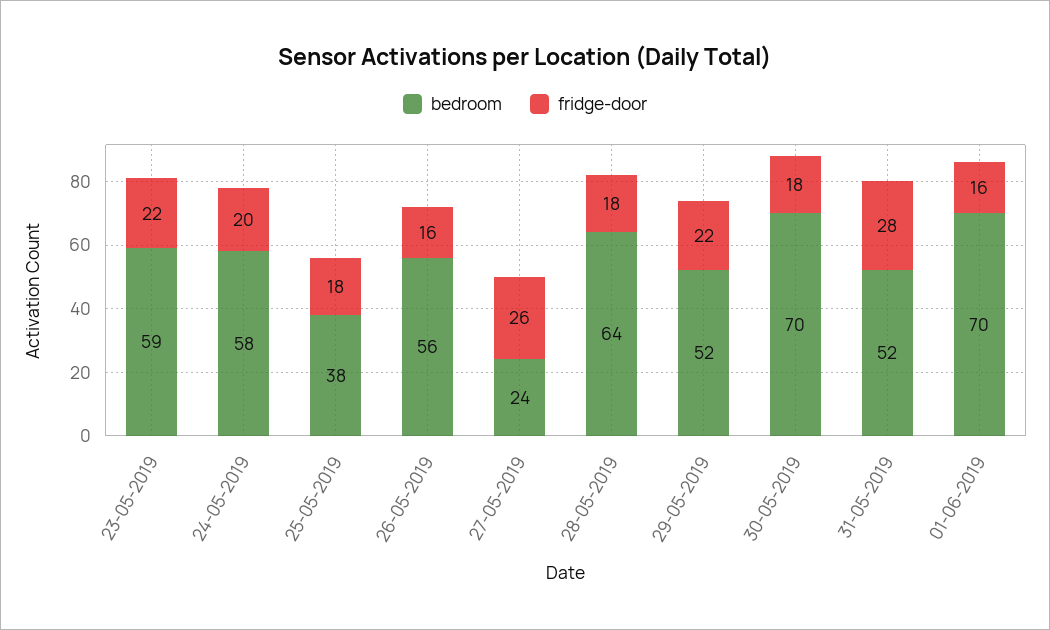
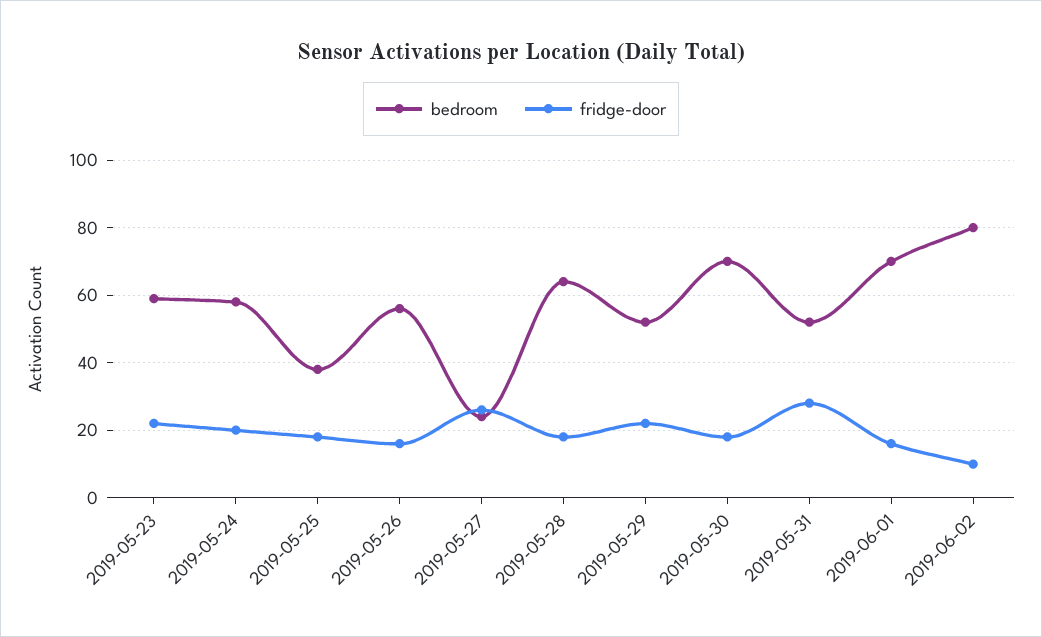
bedroom, 2019-06-02: none -> 80
fridge-door, 2019-06-02: none -> 10

